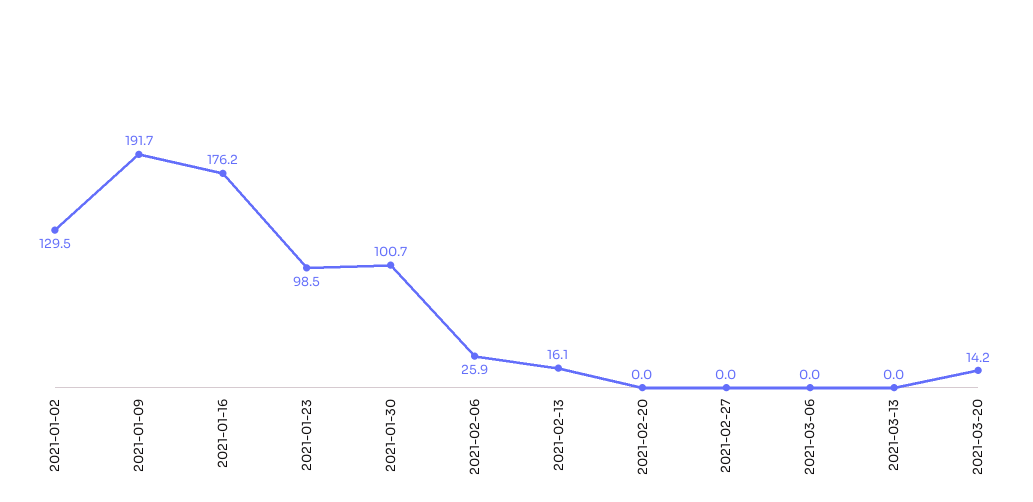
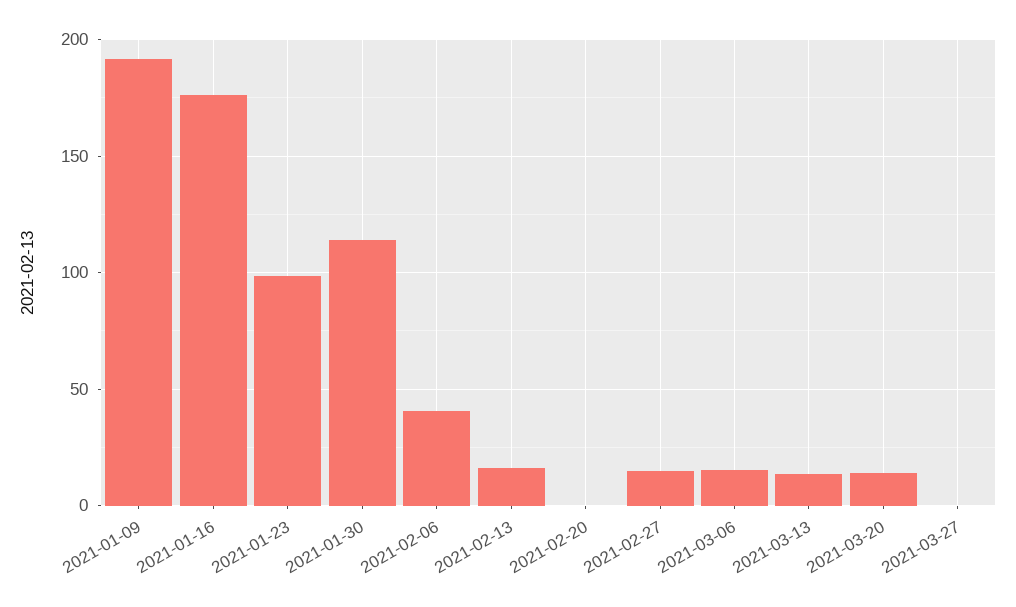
2021-01-02: 129.5 -> none
2021-01-30: 100.7 -> 115
2021-02-06: 25.9 -> 40
2021-02-27: 0 -> 15
2021-03-06: 0 -> 15
2021-03-13: 0 -> 15
2021-03-27: none -> 0

